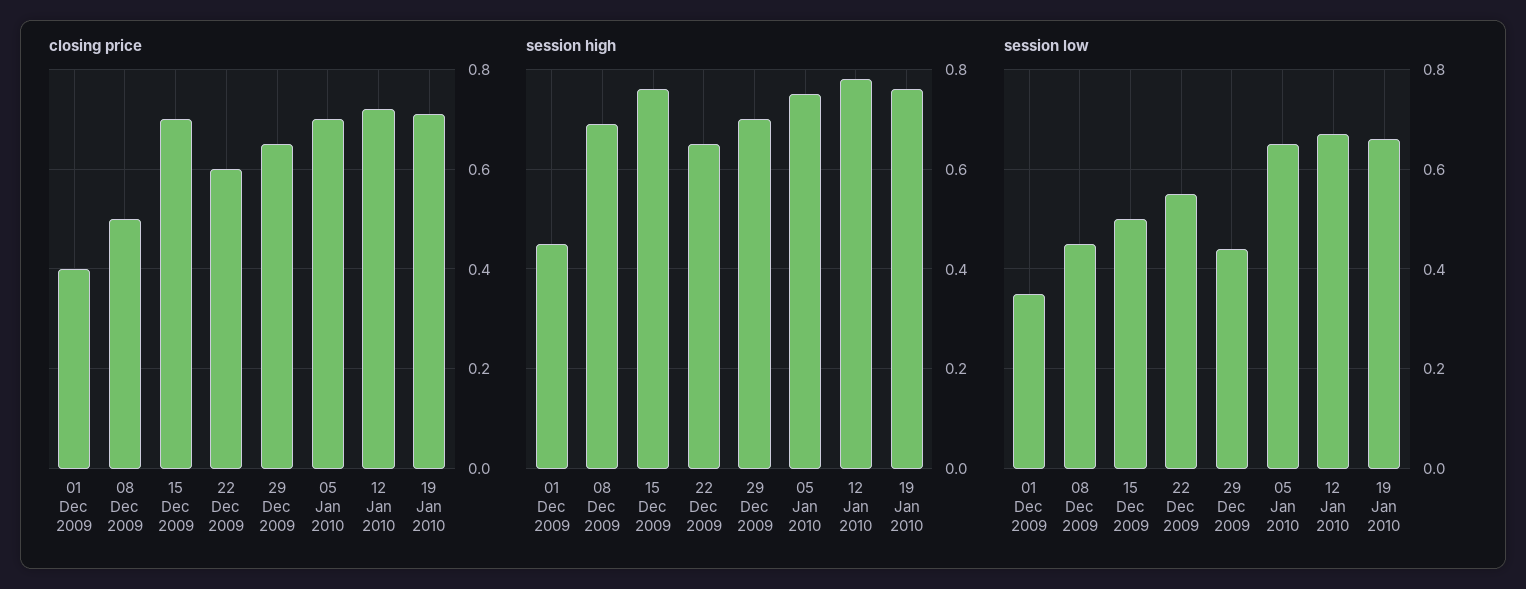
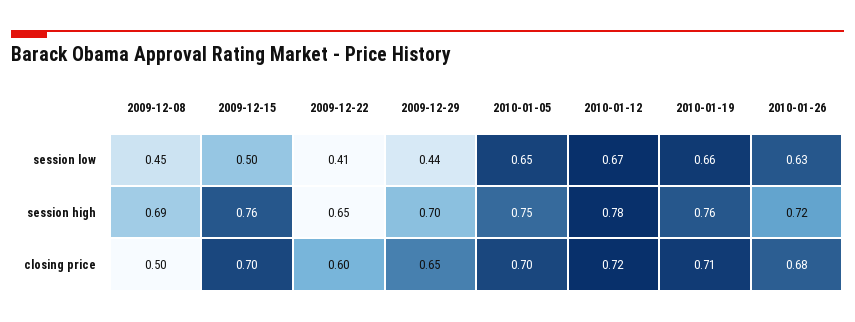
closing price, 01 Dec 2009: 0.4 -> none
session high, 01 Dec 2009: 0.45 -> none
session low, 01 Dec 2009: 0.35 -> none
session low, 22 Dec 2009: 0.55 -> 0.41
session low, 2010-01-26: none -> 0.63
session high, 2010-01-26: none -> 0.72
closing price, 2010-01-26: none -> 0.68

